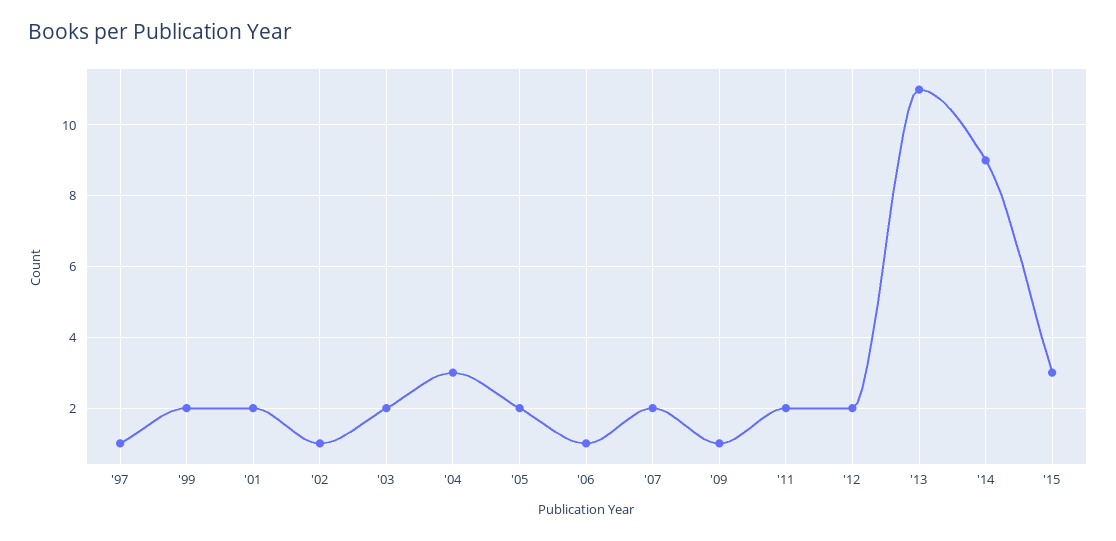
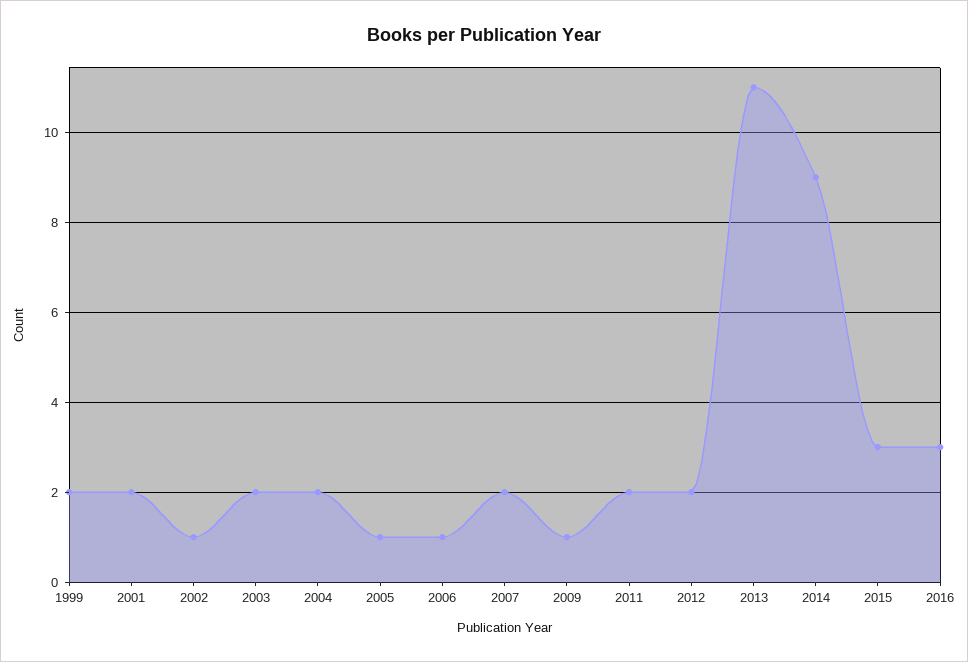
'97: 1 -> none
'04: 3 -> 2
'05: 2 -> 1
2016: none -> 3

